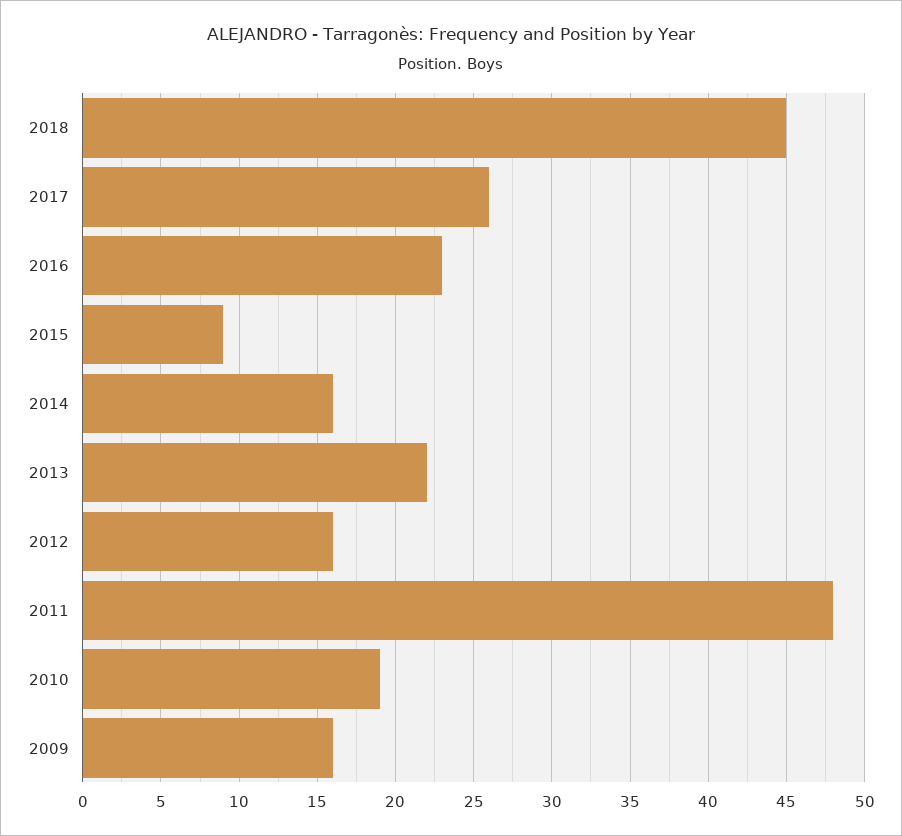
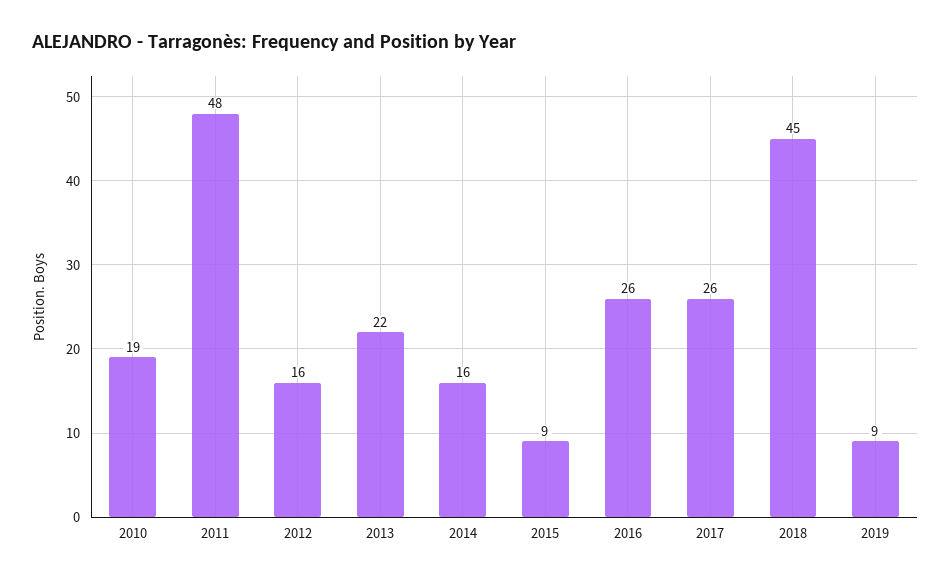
2016: 23 -> 26
2009: 16 -> none
2019: none -> 9

